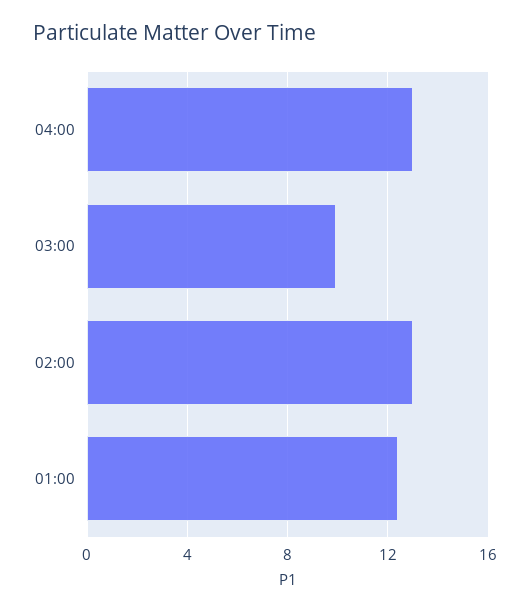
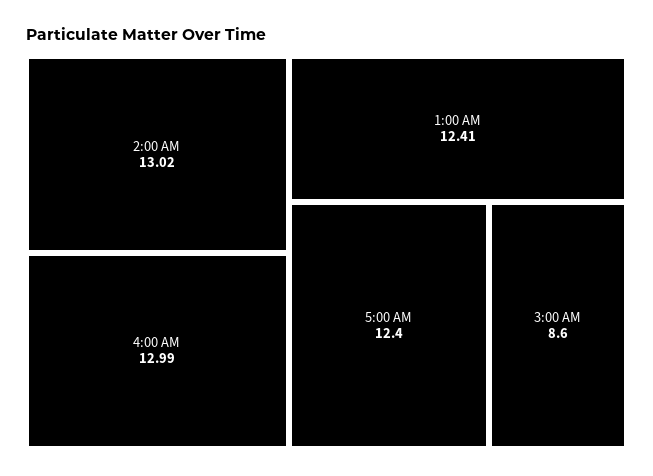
03:00: 10 -> 8.6
5:00 AM: none -> 12.4

